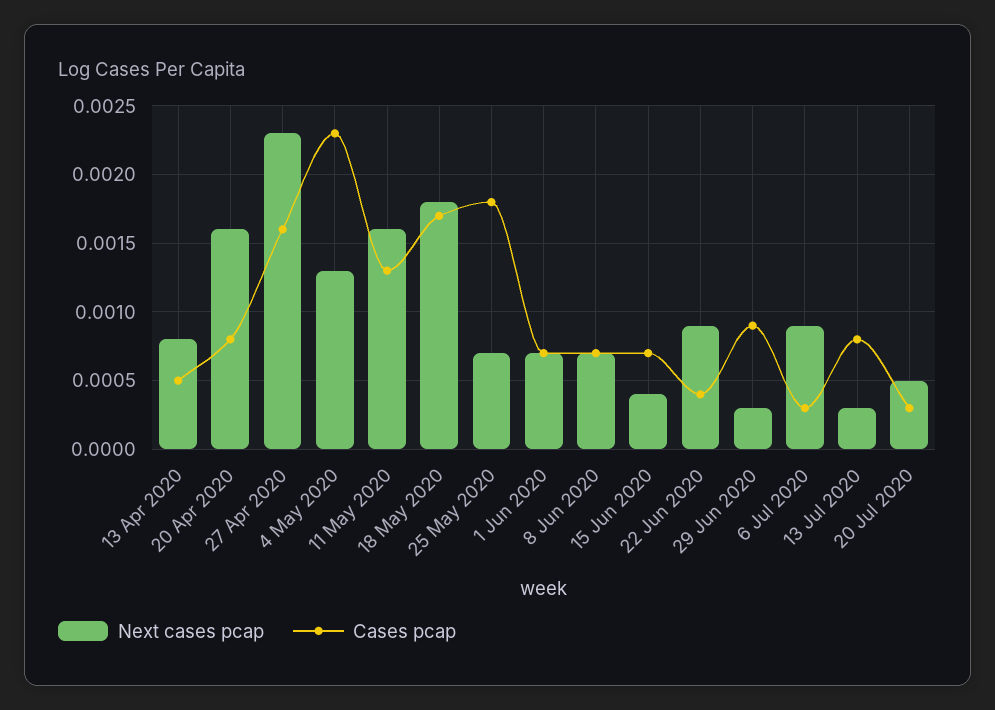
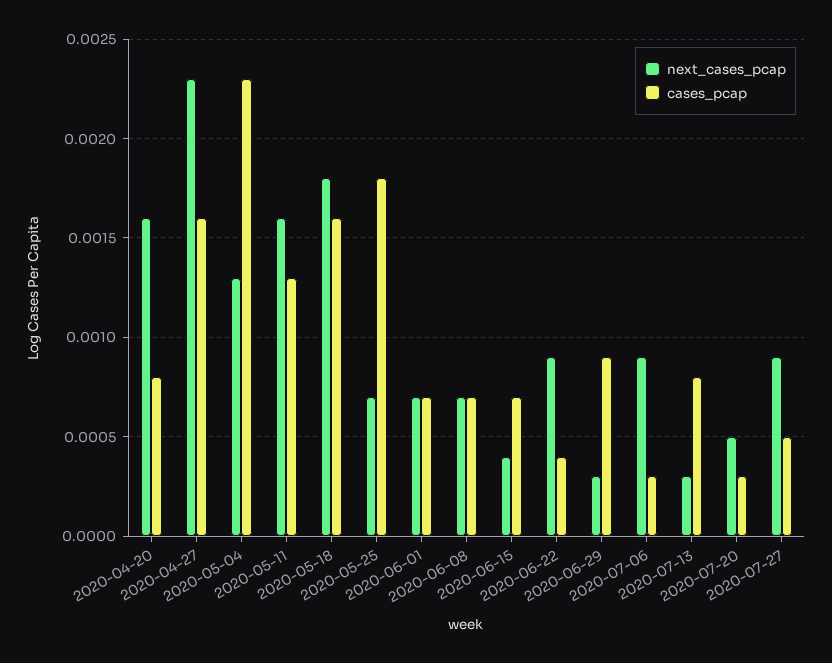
Next cases pcap, 13 Apr 2020: 0.0008 -> none
Cases pcap, 13 Apr 2020: 0.0005 -> none
Cases pcap, 18 May 2020: 0.0017 -> 0.0016
Next cases pcap, 2020-07-27: none -> 0.0009
Cases pcap, 2020-07-27: none -> 0.0005

